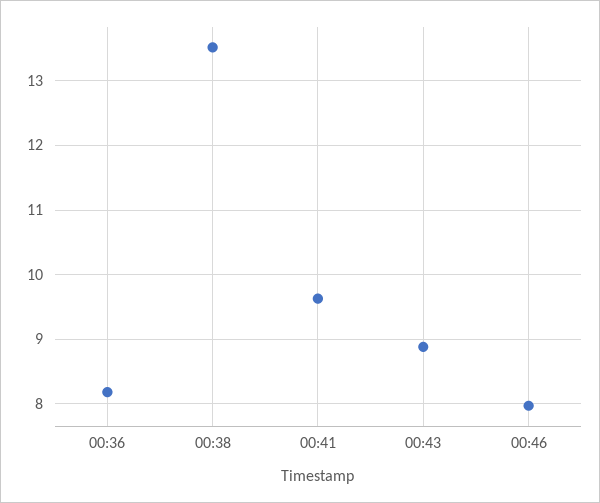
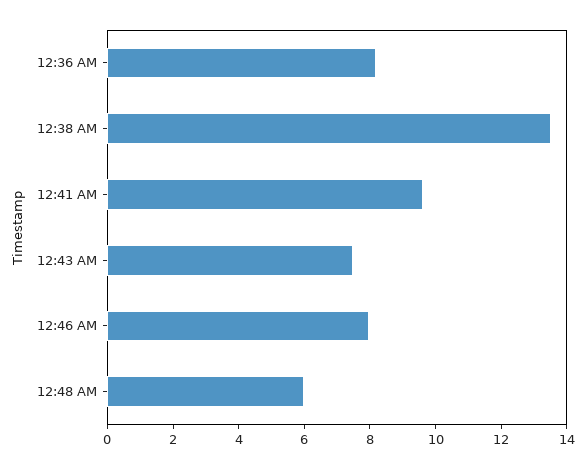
00:43: 8.9 -> 7.5
12:48 AM: none -> 6

